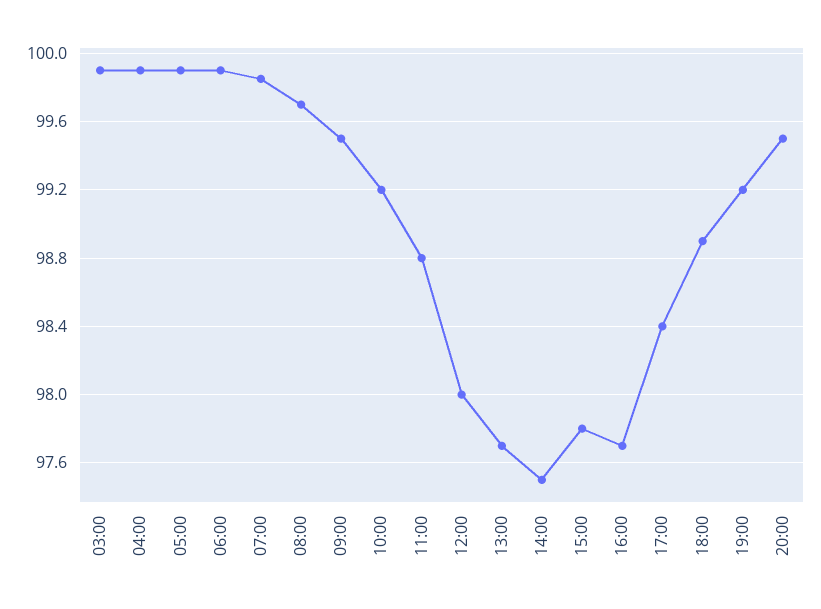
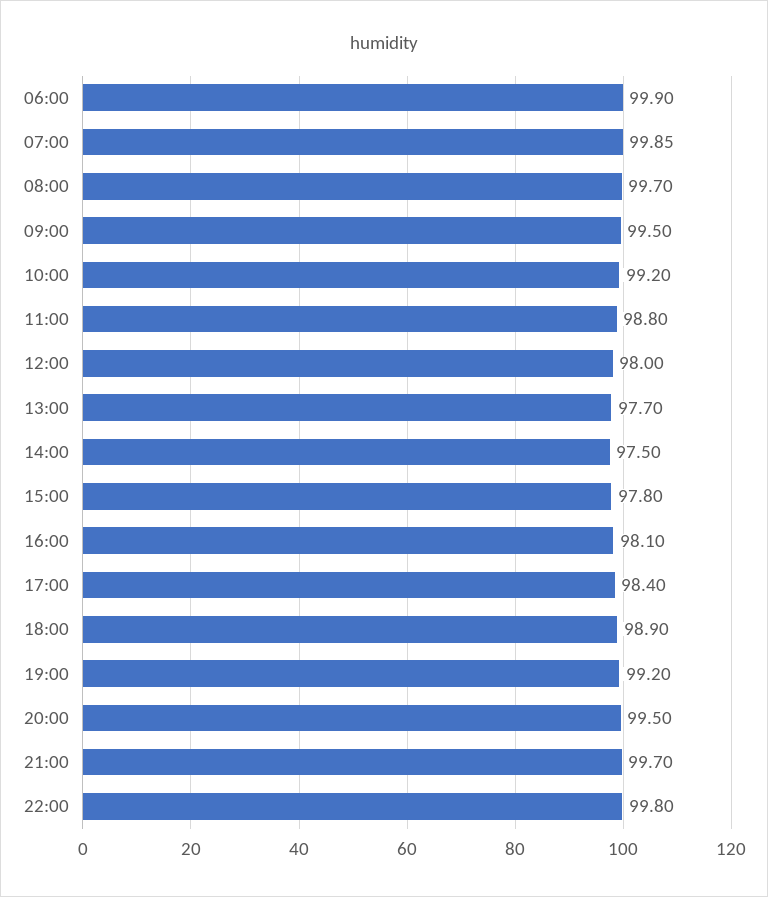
03:00: 99.9 -> none
04:00: 99.9 -> none
05:00: 99.9 -> none
16:00: 97.7 -> 98.1
21:00: none -> 99.7
22:00: none -> 99.8

